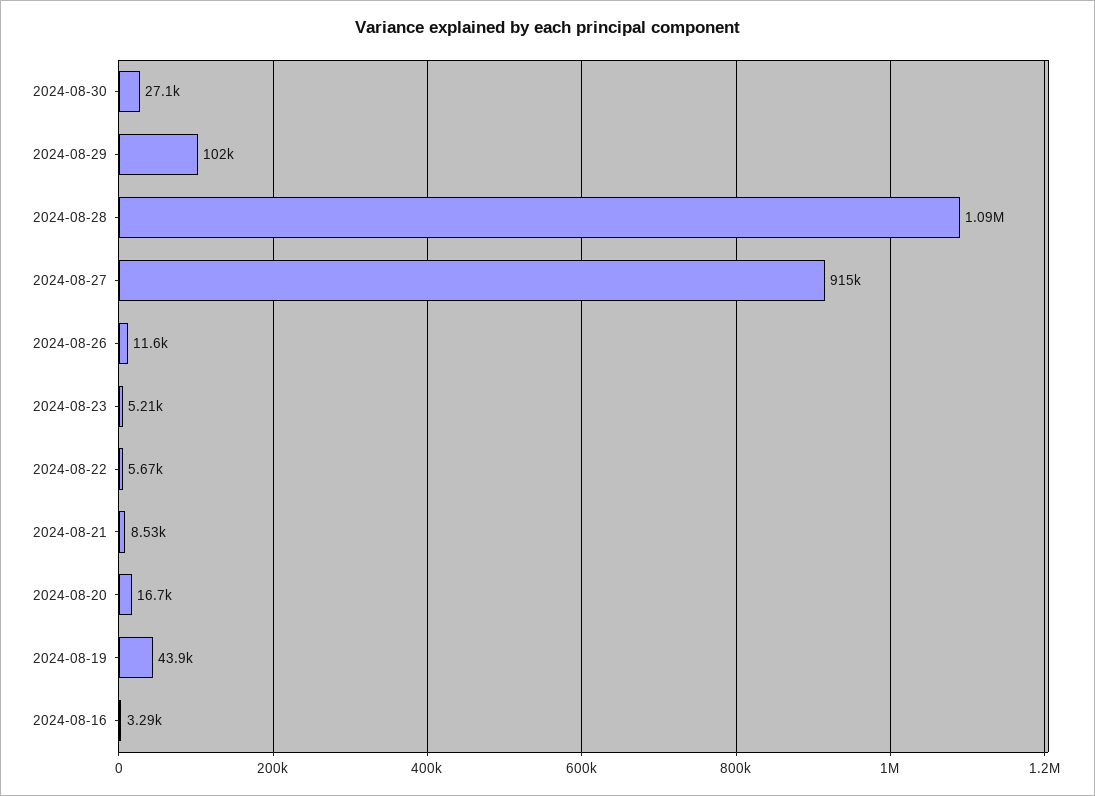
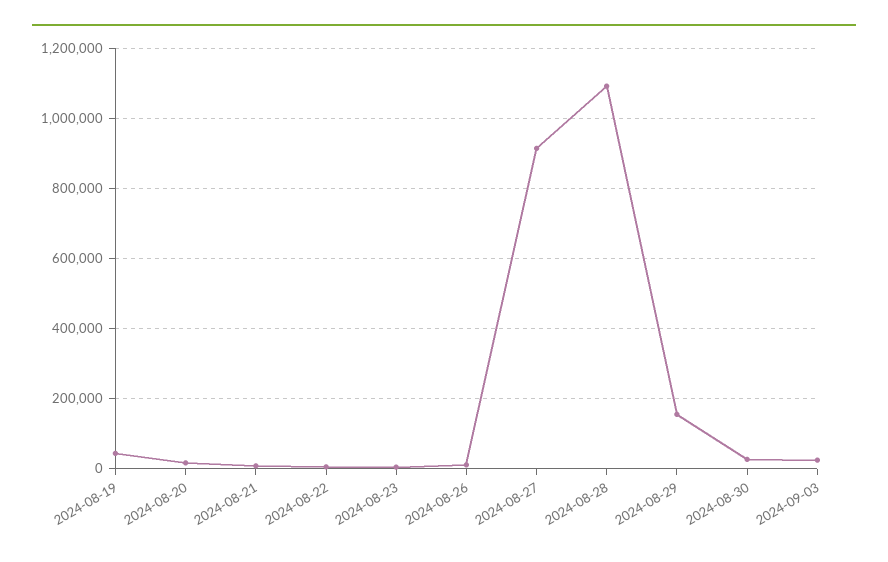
2024-08-29: 102000 -> 160000
2024-08-16: 3290 -> none
2024-09-03: none -> 20000

